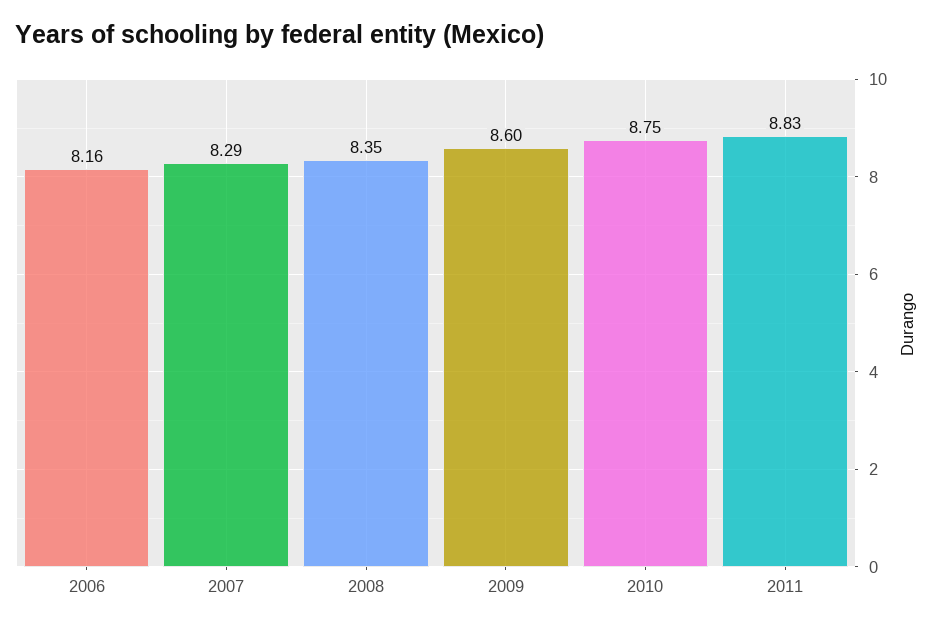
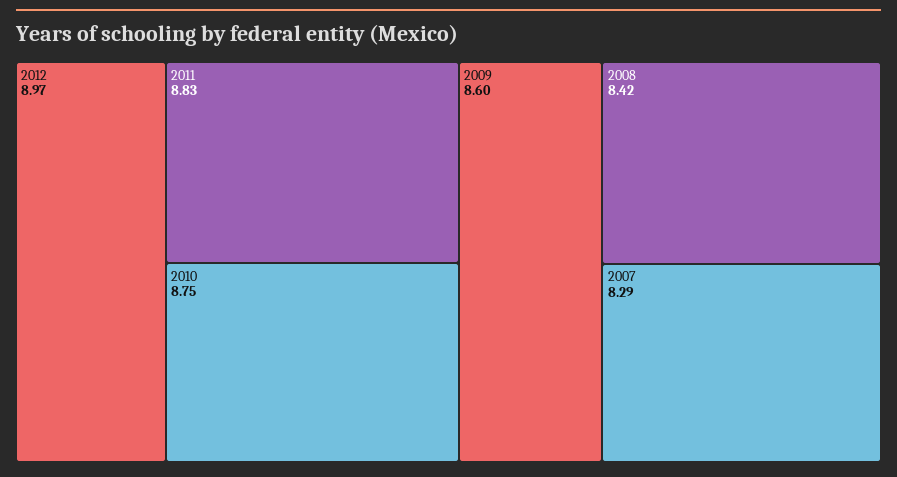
2006: 8.16 -> none
2008: 8.35 -> 8.42
2012: none -> 8.97

